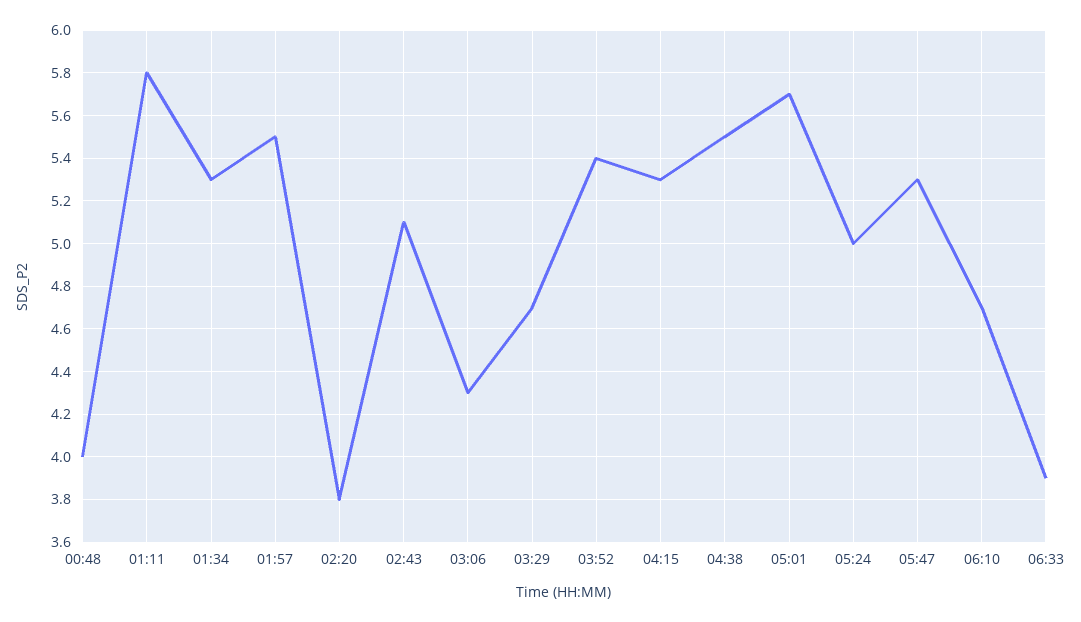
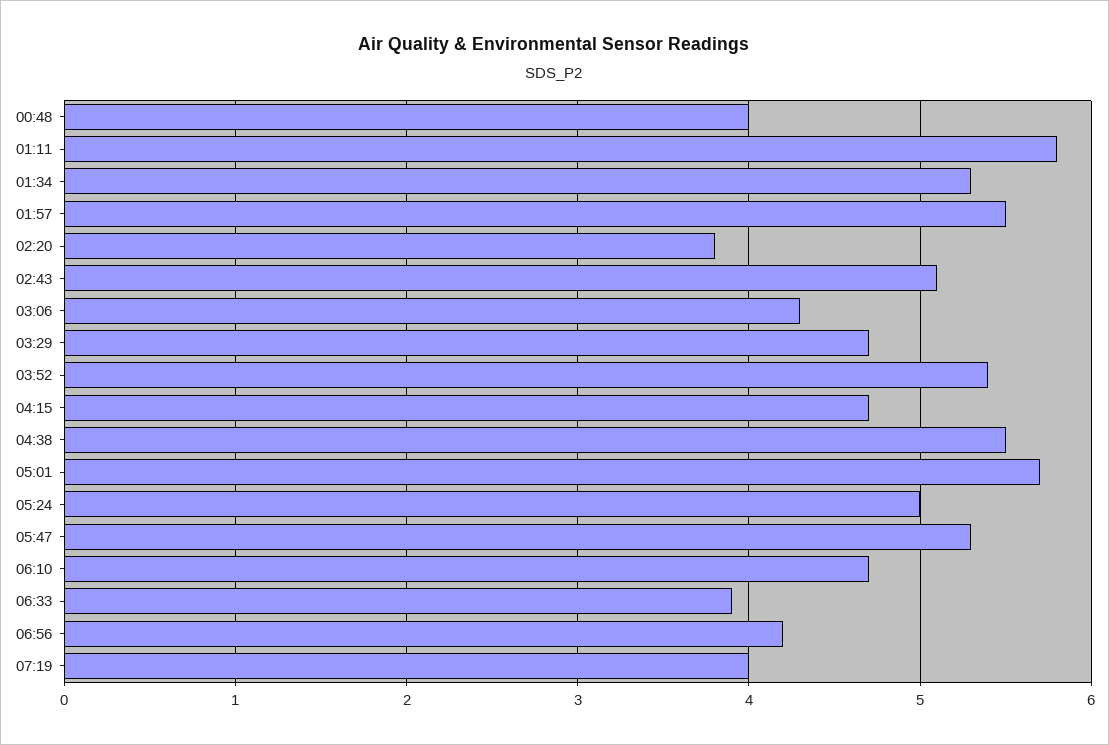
04:15: 5.3 -> 4.7
06:56: none -> 4.2
07:19: none -> 4

